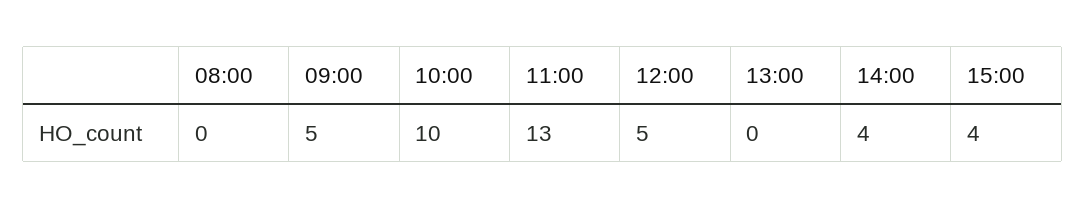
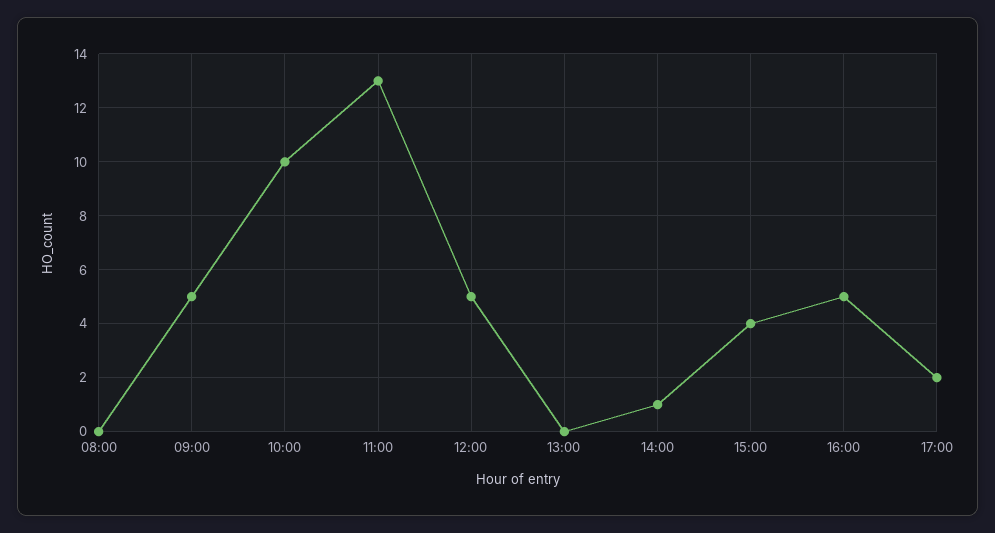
14:00: 4 -> 1
16:00: none -> 5
17:00: none -> 2

